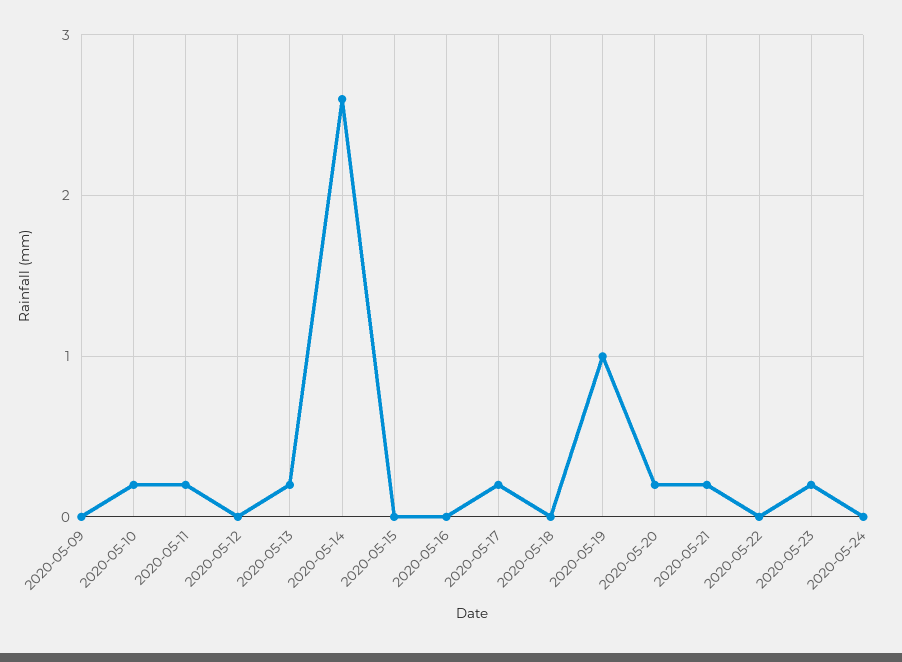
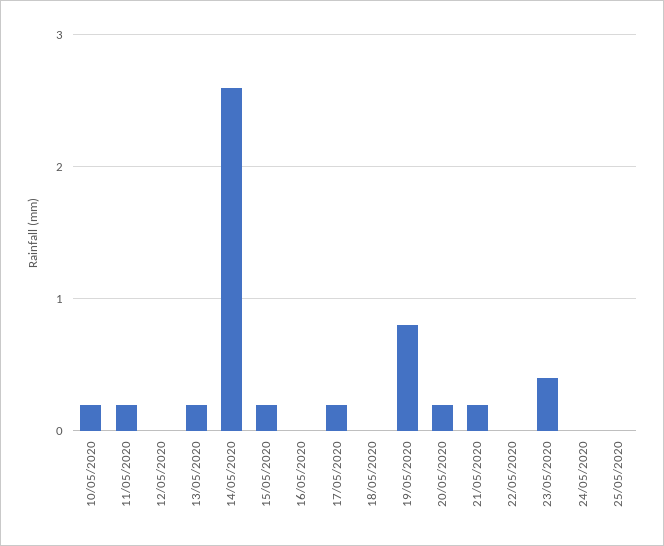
2020-05-09: 0 -> none
2020-05-15: 0 -> 0.2
2020-05-19: 1 -> 0.8
2020-05-23: 0.2 -> 0.4
25/05/2020: none -> 0

